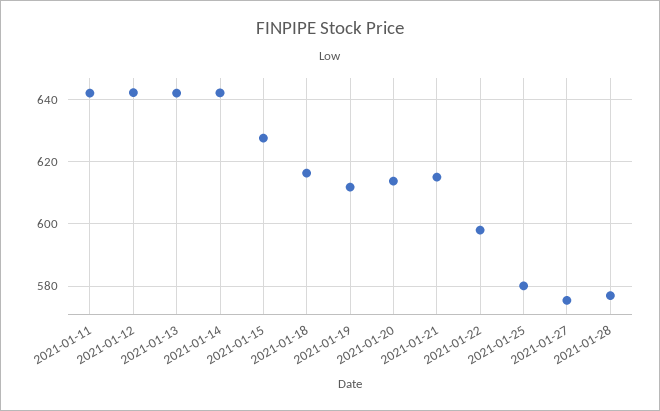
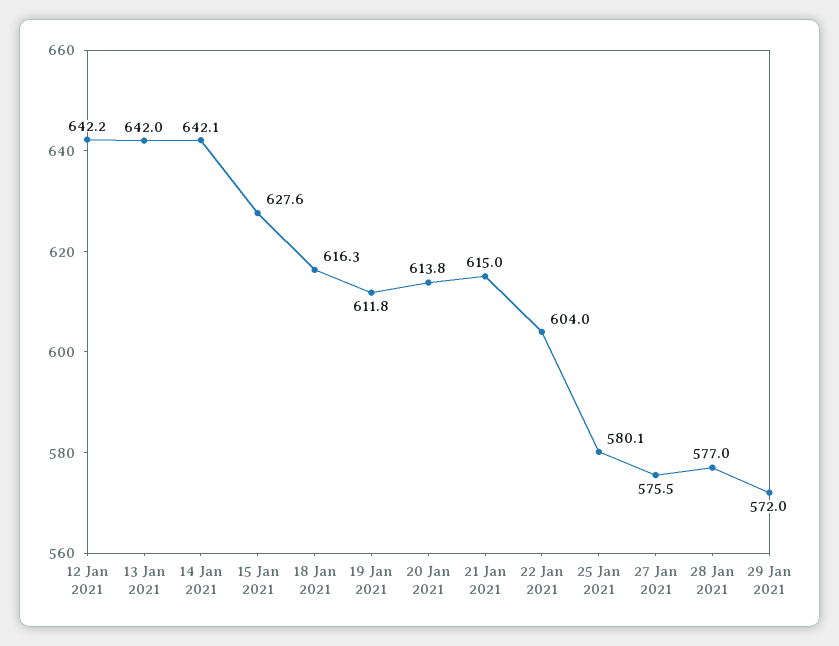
2021-01-11: 642 -> none
2021-01-22: 598 -> 604
29 Jan 2021: none -> 572

